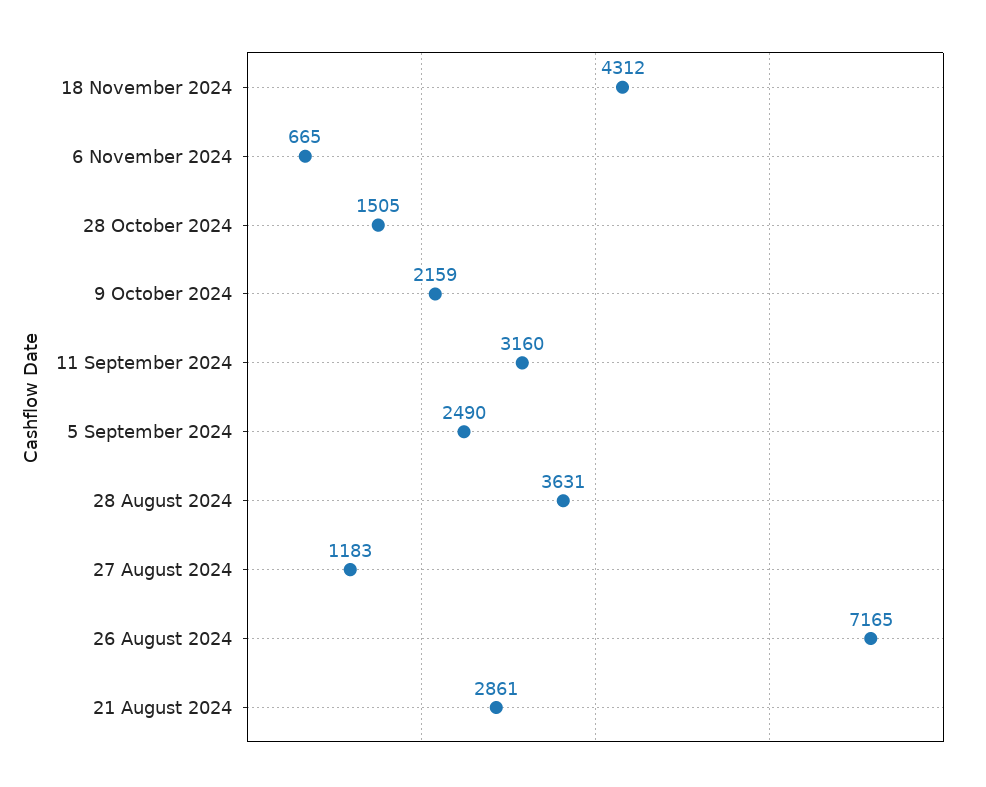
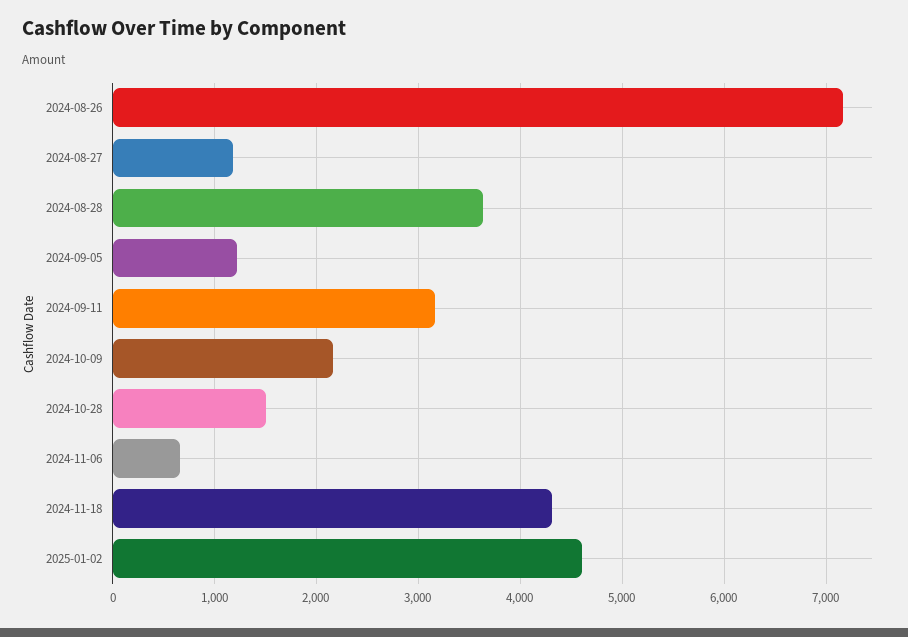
5 September 2024: 2490 -> 1200
21 August 2024: 2861 -> none
2025-01-02: none -> 4600

